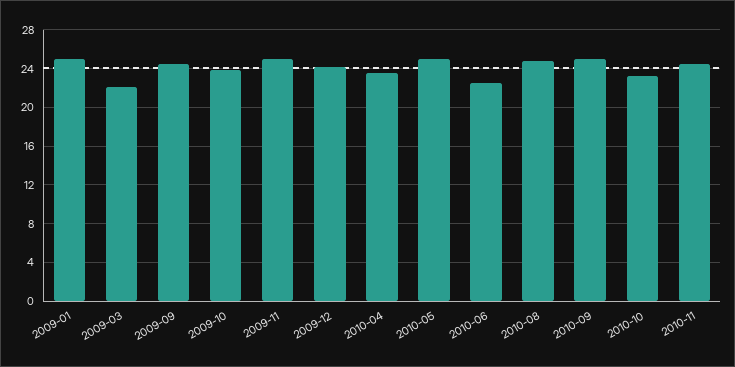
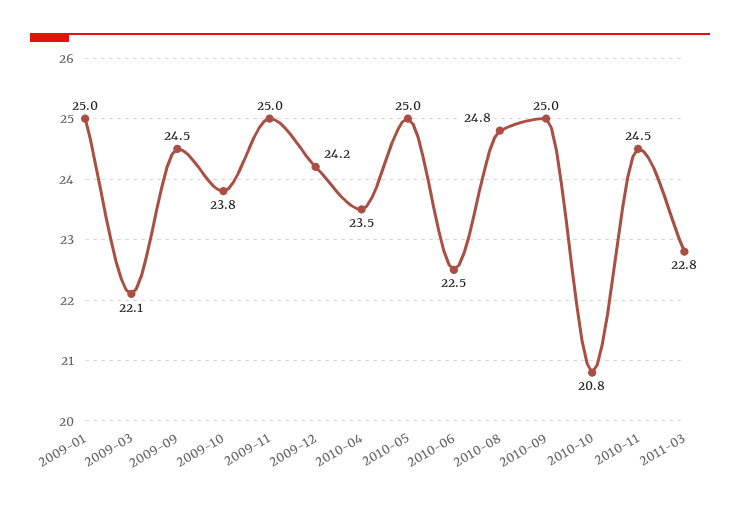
2010-10: 23 -> 20.8
2011-03: none -> 22.8

